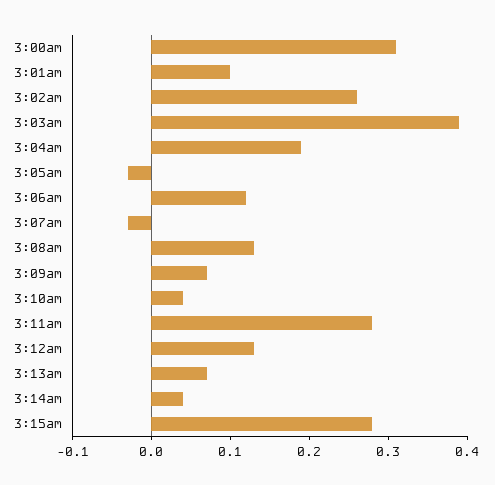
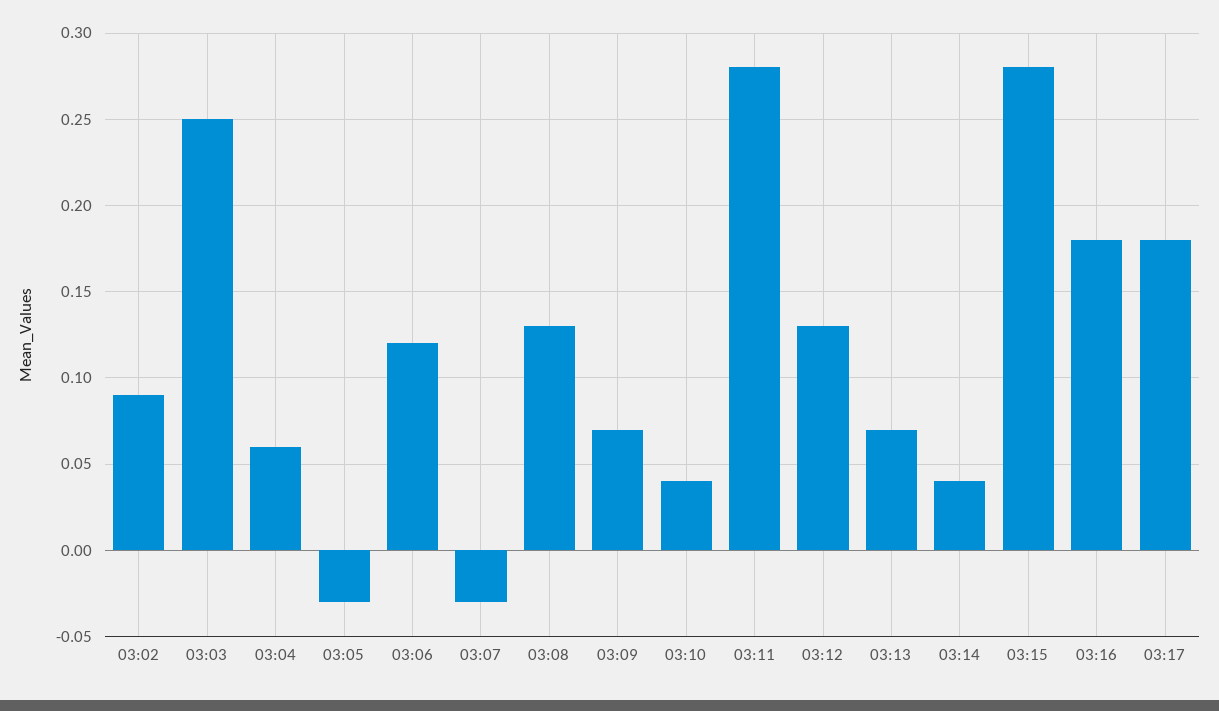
3:00am: 0.3 -> none
3:01am: 0.1 -> none
3:02am: 0.25 -> 0.09
3:03am: 0.4 -> 0.25
3:04am: 0.2 -> 0.06
03:16: none -> 0.18
03:17: none -> 0.18

